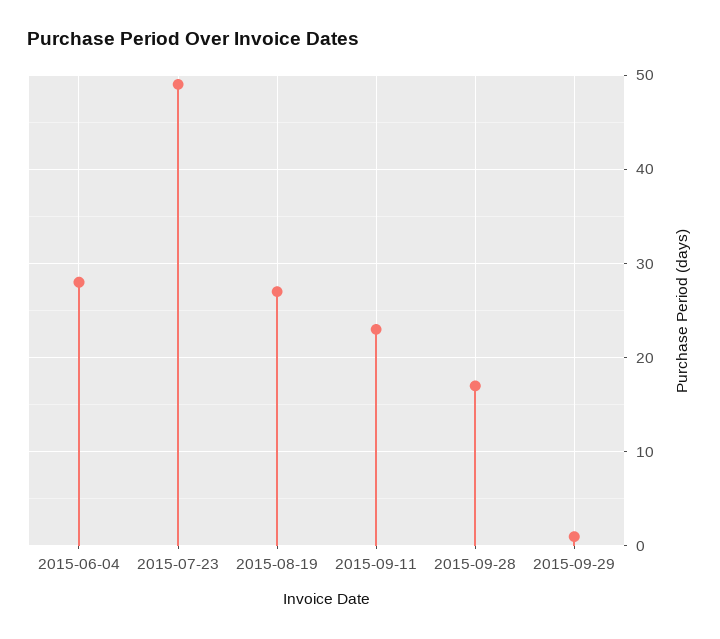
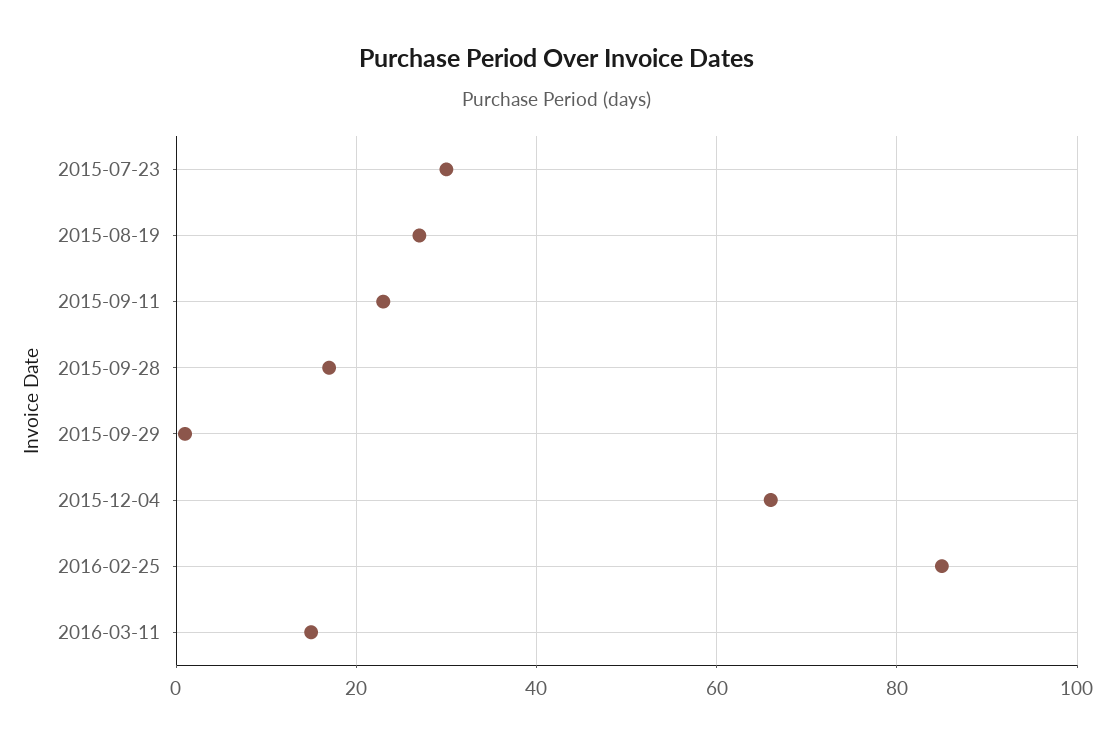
2015-06-04: 28 -> none
2015-07-23: 49 -> 30
2015-12-04: none -> 65
2016-02-25: none -> 85
2016-03-11: none -> 15

